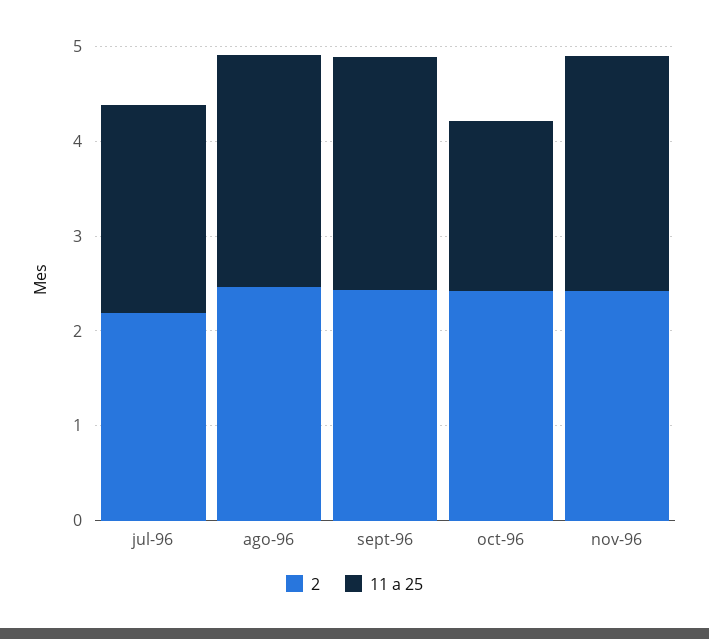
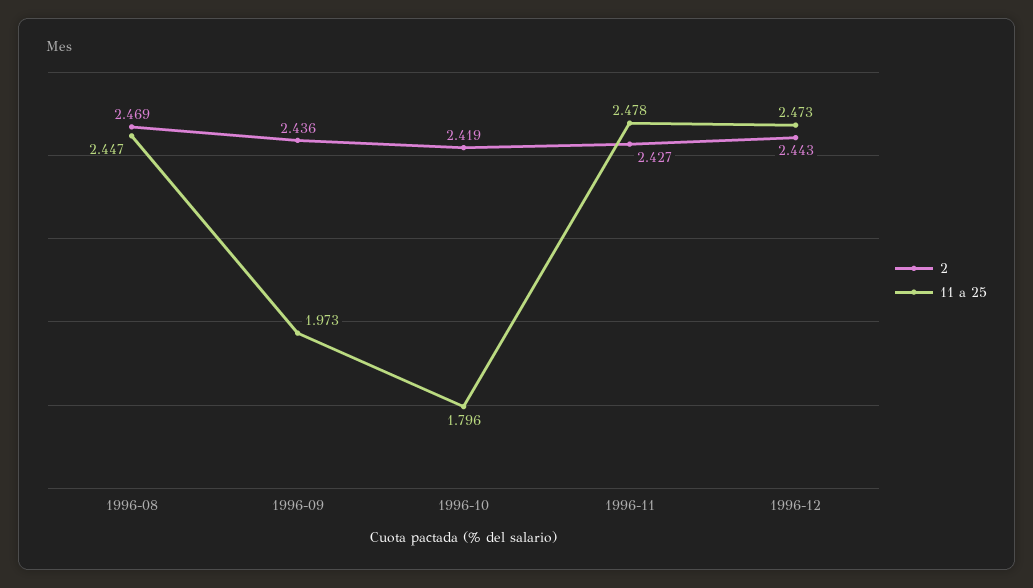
2, jul-96: 2.2 -> none
11 a 25, jul-96: 2.2 -> none
11 a 25, sept-96: 2.4 -> 1.973
2, 1996-12: none -> 2.443
11 a 25, 1996-12: none -> 2.473

